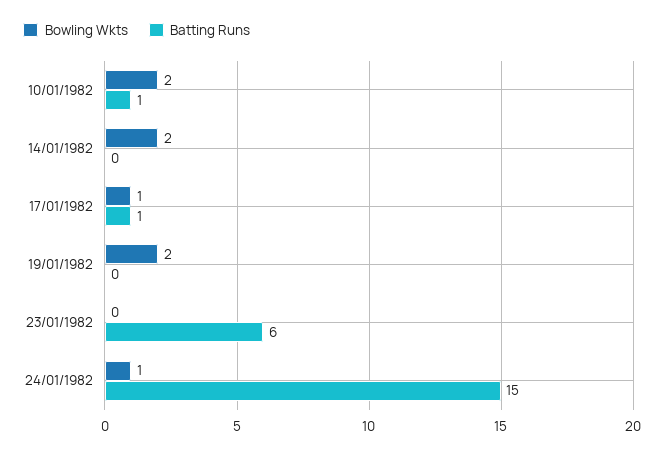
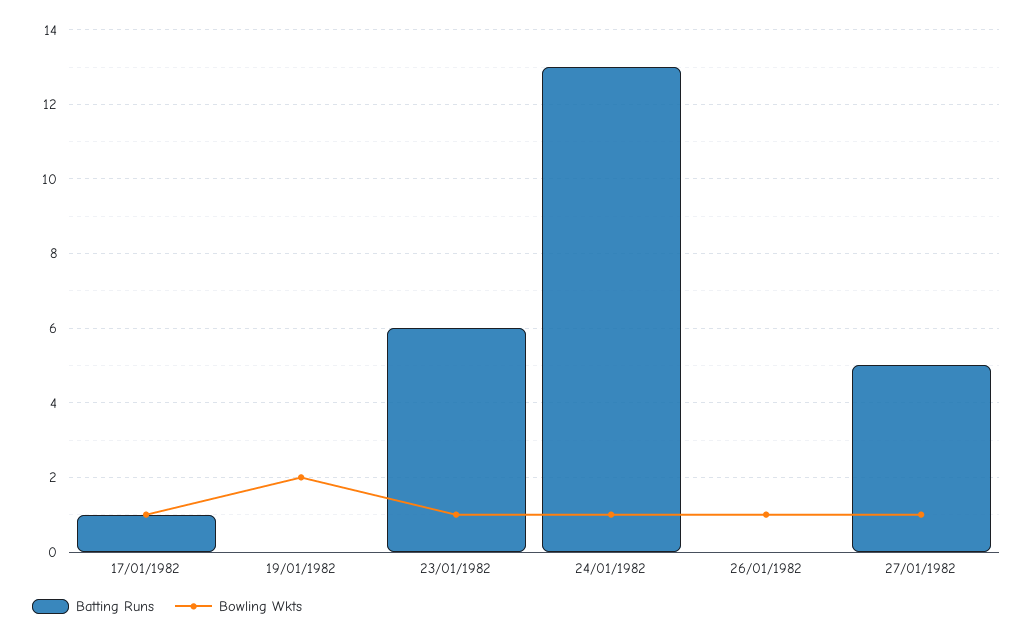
Bowling Wkts, 10/01/1982: 2 -> none
Batting Runs, 10/01/1982: 1 -> none
Bowling Wkts, 14/01/1982: 2 -> none
Batting Runs, 14/01/1982: 0 -> none
Bowling Wkts, 23/01/1982: 0 -> 1
Batting Runs, 24/01/1982: 15 -> 13
Batting Runs, 26/01/1982: none -> 0
Bowling Wkts, 26/01/1982: none -> 1
Batting Runs, 27/01/1982: none -> 5
Bowling Wkts, 27/01/1982: none -> 1

